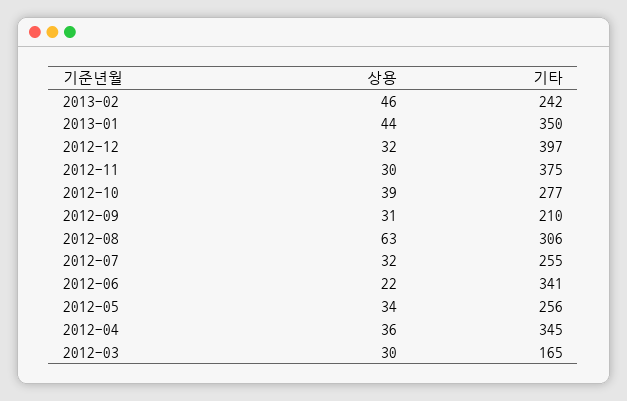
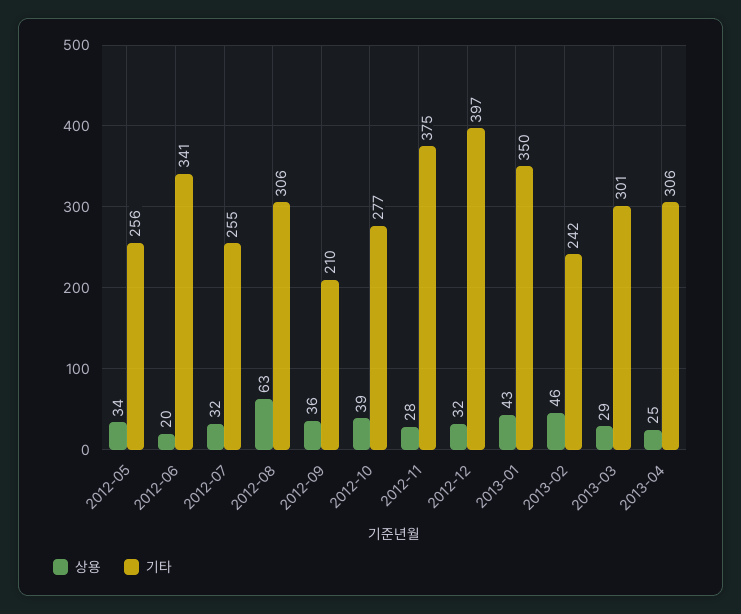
상용, 2013-01: 44 -> 43
상용, 2012-11: 30 -> 28
상용, 2012-09: 31 -> 36
상용, 2012-06: 22 -> 20
상용, 2012-04: 36 -> none
기타, 2012-04: 345 -> none
상용, 2012-03: 30 -> none
기타, 2012-03: 165 -> none
상용, 2013-03: none -> 29
기타, 2013-03: none -> 301
상용, 2013-04: none -> 25
기타, 2013-04: none -> 306

